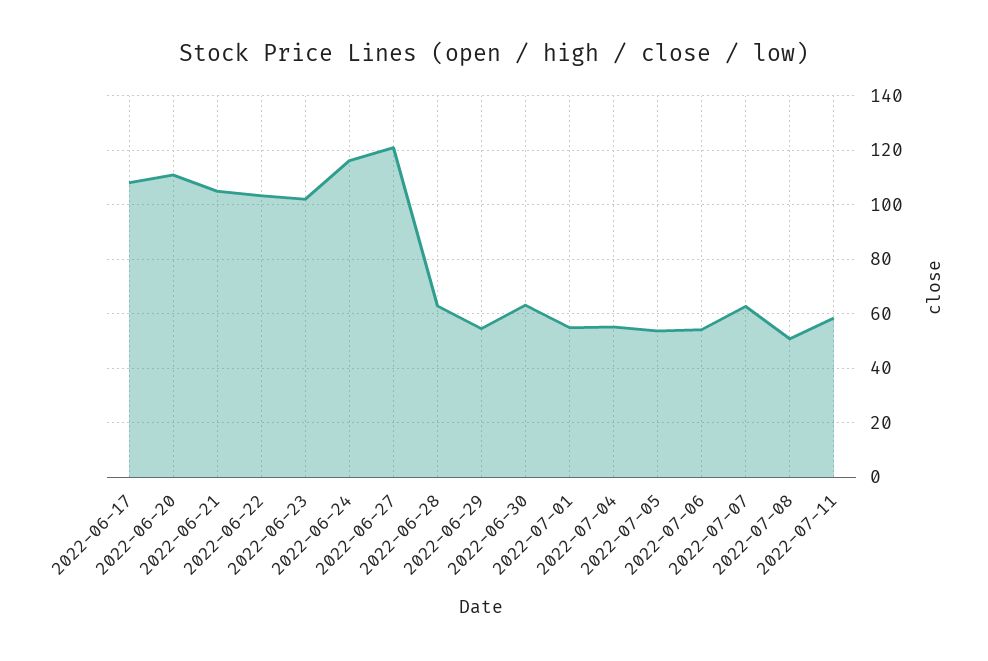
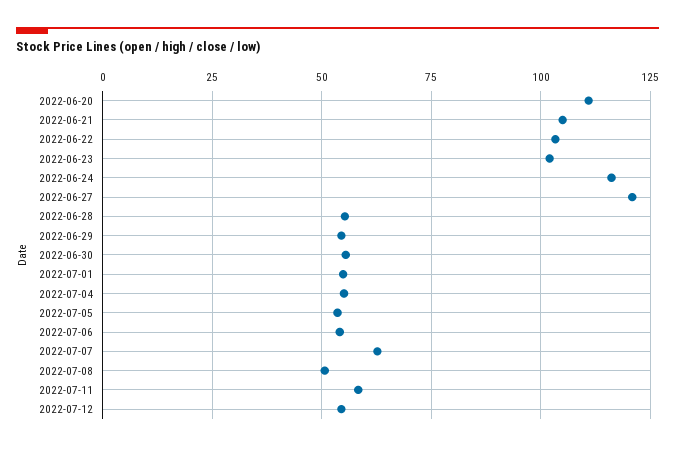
2022-06-17: 107.5 -> none
2022-06-28: 62.5 -> 55
2022-06-30: 62.5 -> 55
2022-07-12: none -> 55

